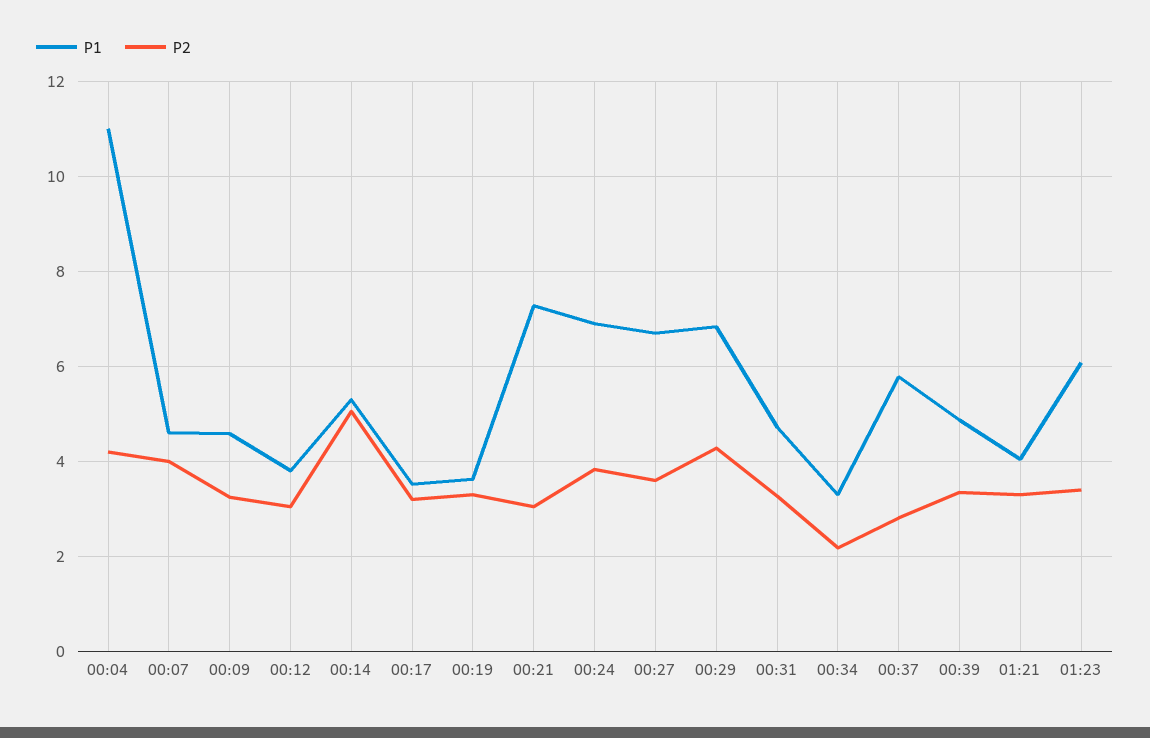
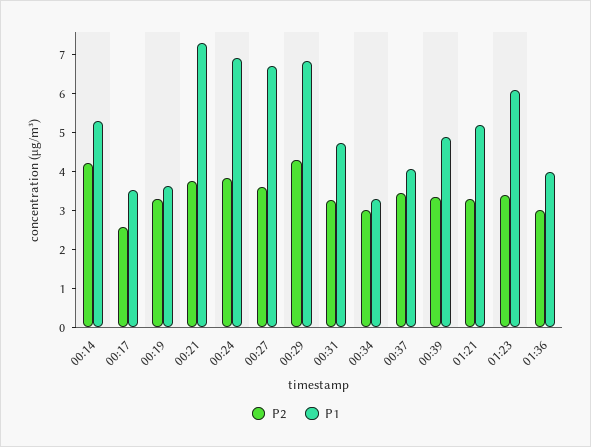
P1, 00:04: 11 -> none
P2, 00:04: 4.2 -> none
P1, 00:07: 4.6 -> none
P2, 00:07: 4 -> none
P1, 00:09: 4.6 -> none
P2, 00:09: 3.2 -> none
P1, 00:12: 3.8 -> none
P2, 00:12: 3 -> none
P2, 00:14: 5 -> 4.25
P2, 00:17: 3.2 -> 2.5
P2, 00:21: 3 -> 3.75
P2, 00:34: 2.2 -> 3
P1, 00:37: 5.8 -> 4
P2, 00:37: 2.8 -> 3.5
P1, 01:21: 4 -> 5.25
P2, 01:36: none -> 3
P1, 01:36: none -> 4

